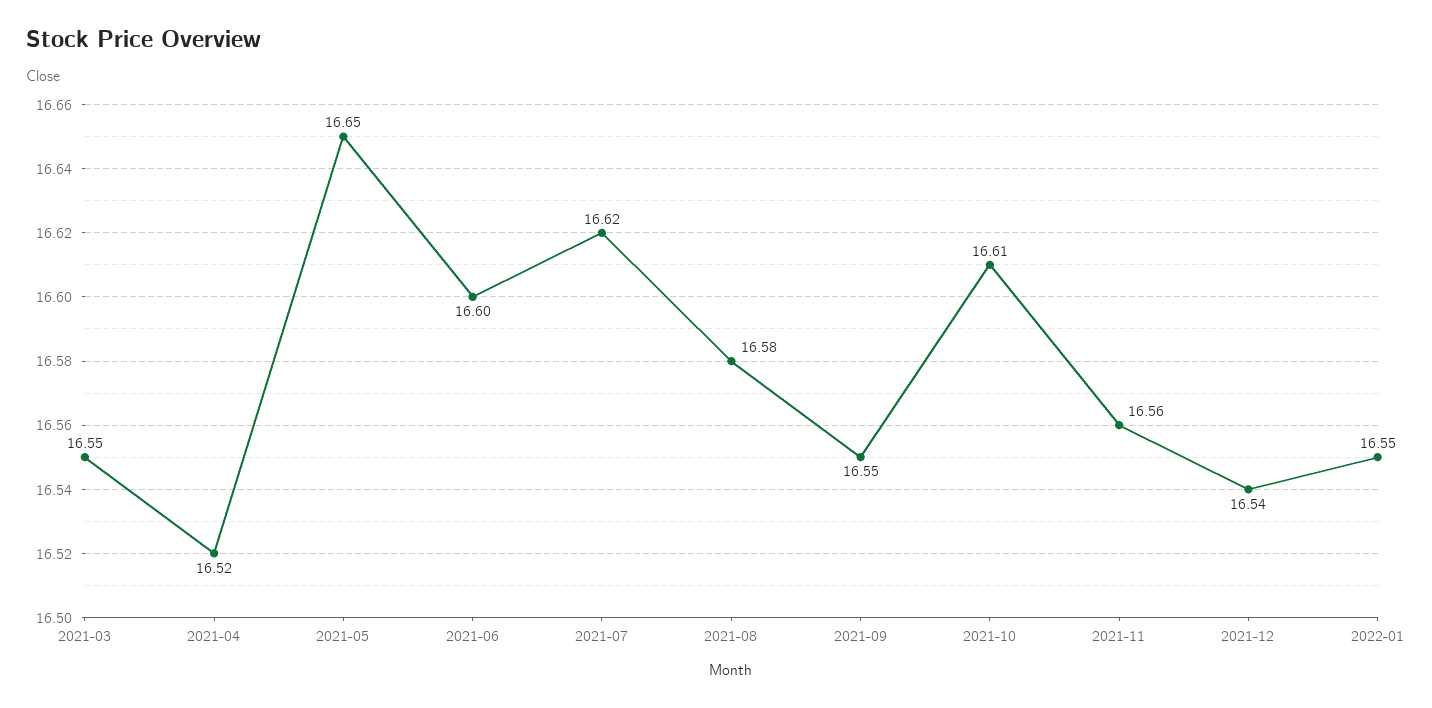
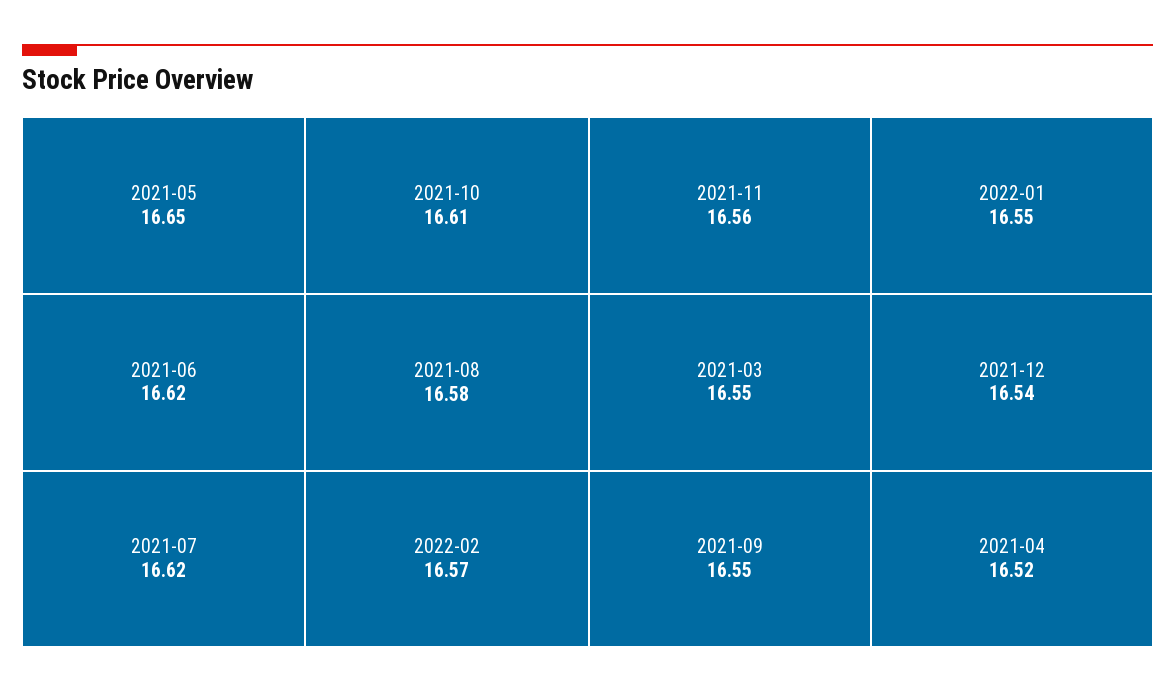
2021-06: 16.6 -> 16.62
2022-02: none -> 16.57

